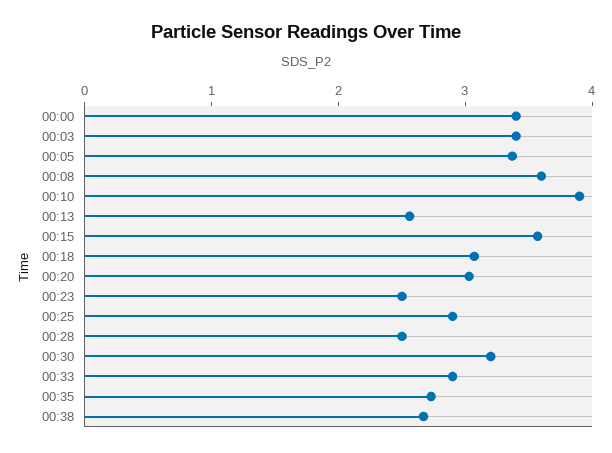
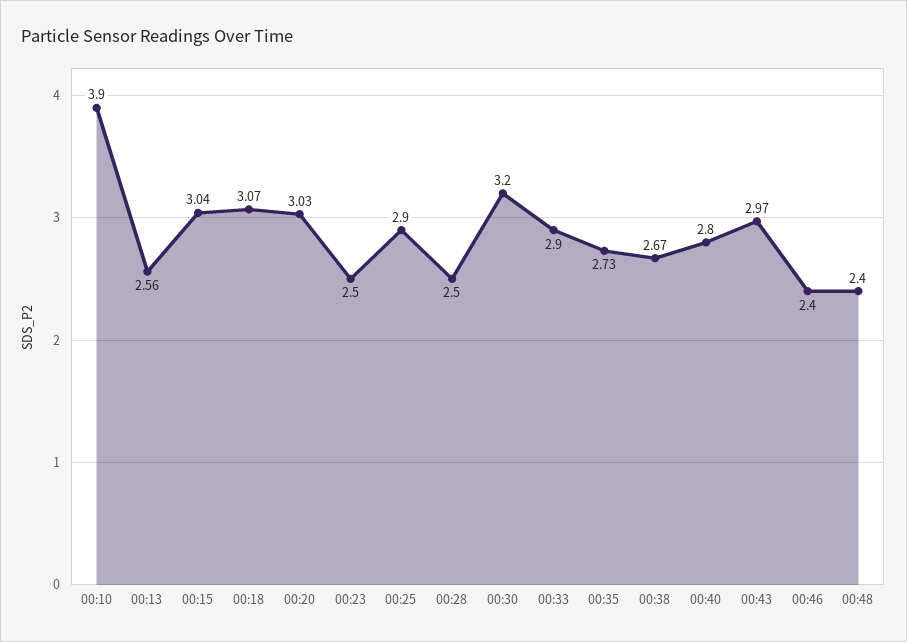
00:00: 3.4 -> none
00:03: 3.4 -> none
00:05: 3.4 -> none
00:08: 3.6 -> none
00:15: 3.6 -> 3.04
00:40: none -> 2.8
00:43: none -> 2.97
00:46: none -> 2.4
00:48: none -> 2.4

